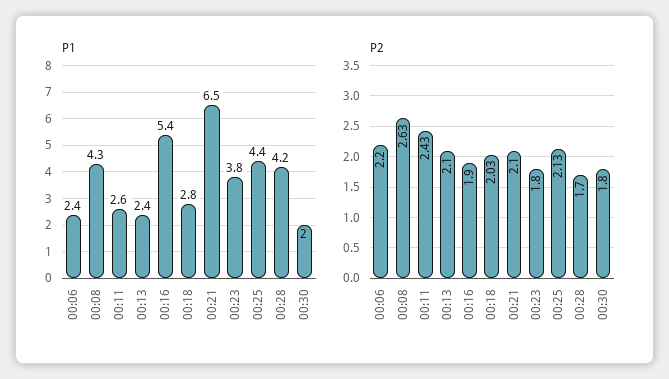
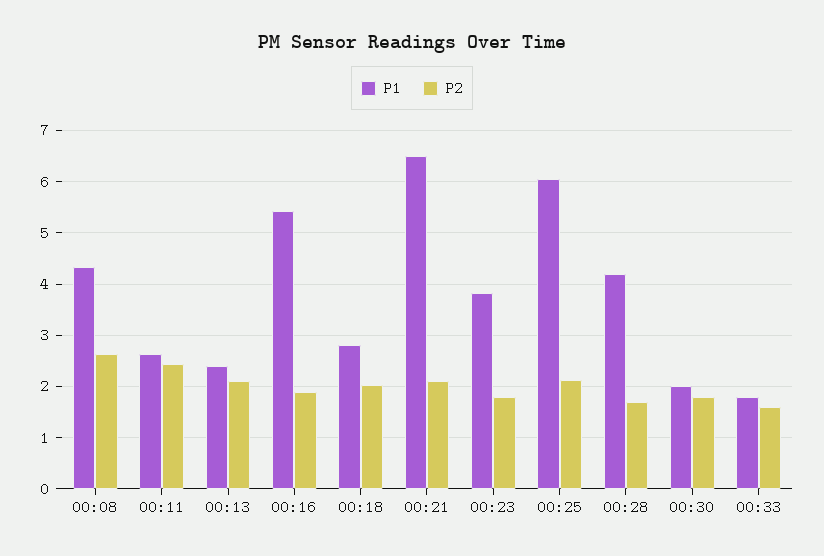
P1, 00:06: 2.4 -> none
P1, 00:25: 4.4 -> 6
P2, 00:06: 2.2 -> none
P1, 00:33: none -> 1.8
P2, 00:33: none -> 1.6

